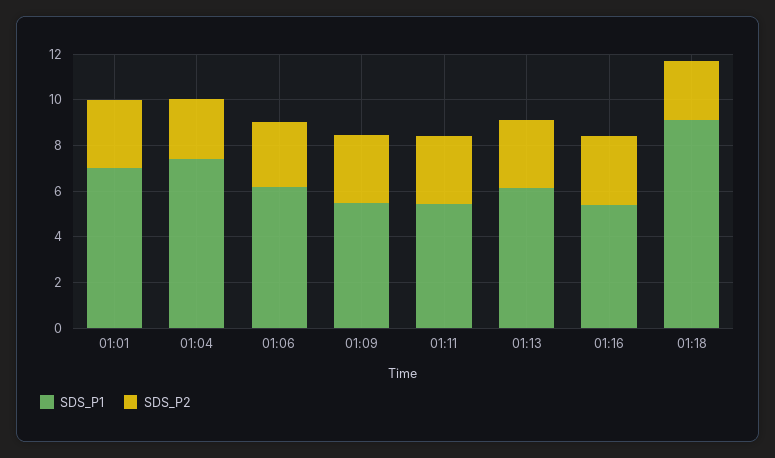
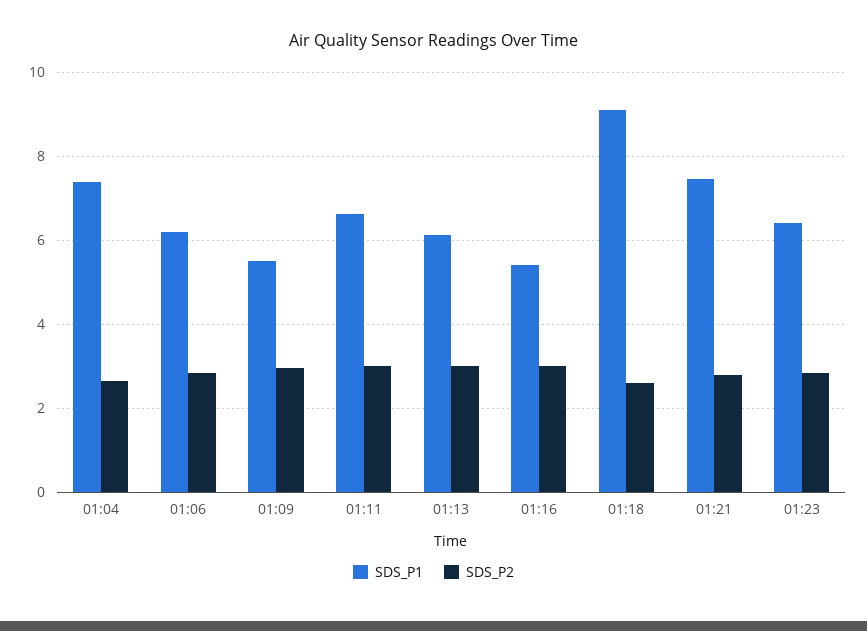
SDS_P1, 01:01: 7 -> none
SDS_P2, 01:01: 3 -> none
SDS_P1, 01:11: 5.5 -> 6.6
SDS_P1, 01:21: none -> 7.4
SDS_P2, 01:21: none -> 2.8
SDS_P1, 01:23: none -> 6.4
SDS_P2, 01:23: none -> 2.8

